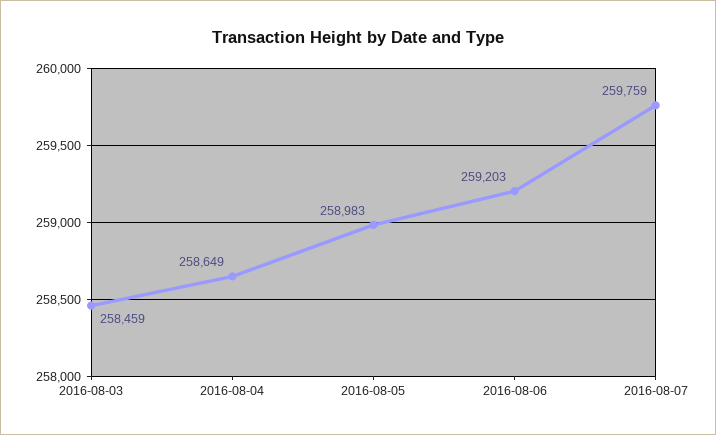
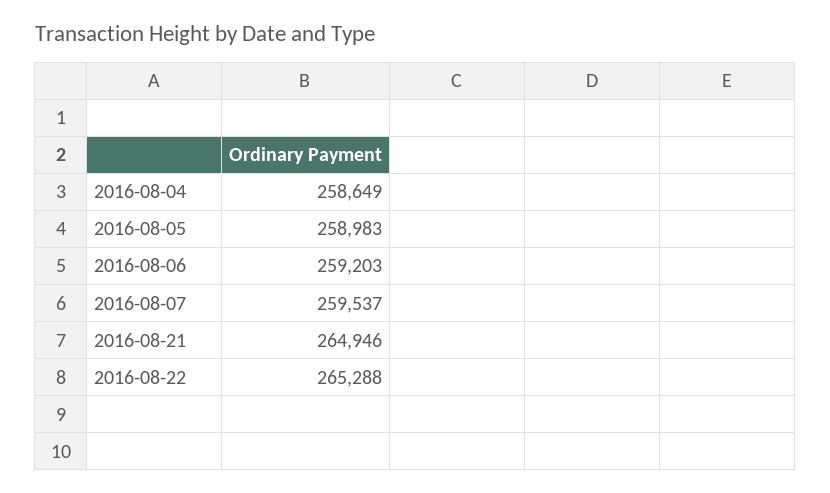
2016-08-03: 258459 -> none
2016-08-07: 259759 -> 259537
2016-08-21: none -> 264946
2016-08-22: none -> 265288

